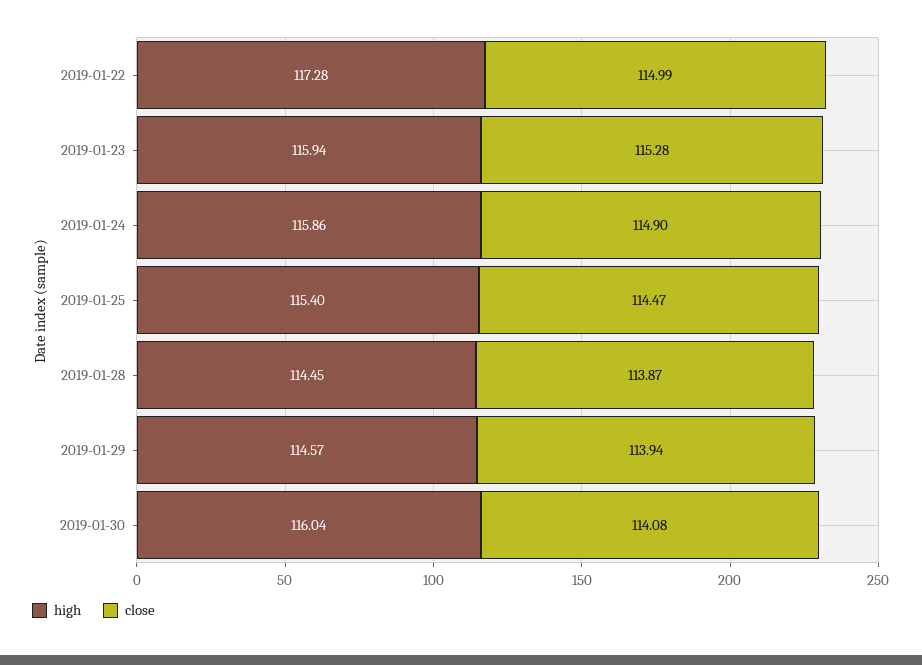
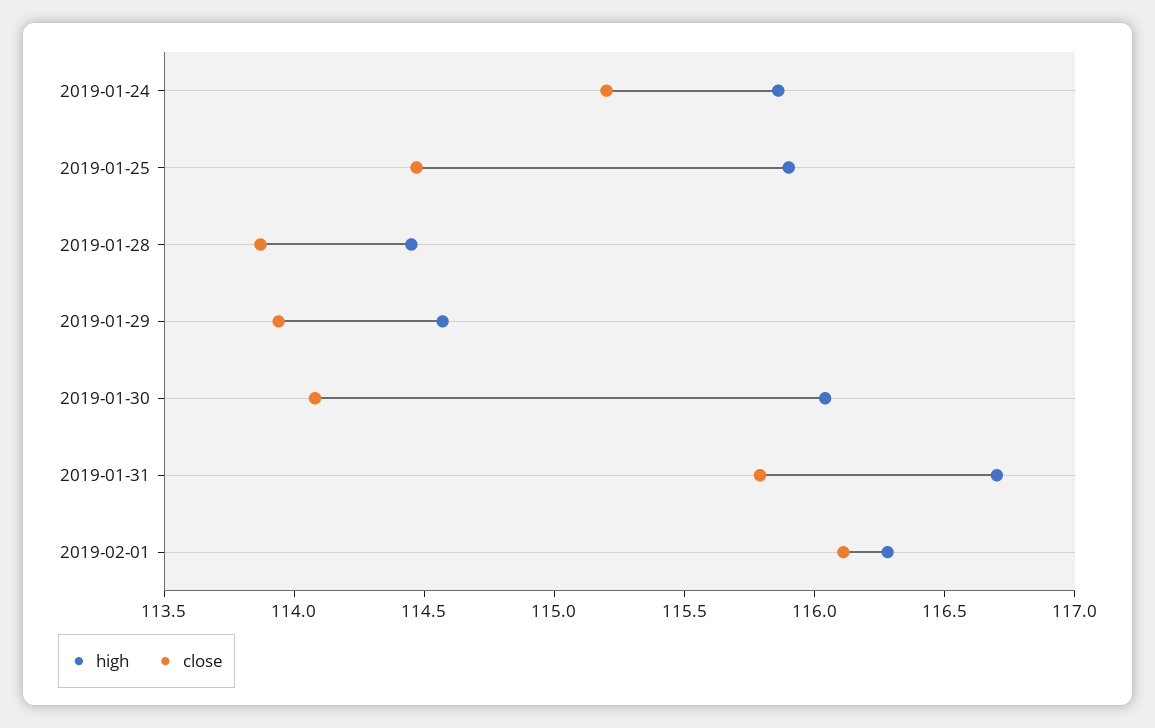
high, 2019-01-22: 117.28 -> none
close, 2019-01-22: 114.99 -> none
high, 2019-01-23: 115.94 -> none
close, 2019-01-23: 115.28 -> none
close, 2019-01-24: 114.9 -> 115.2
high, 2019-01-25: 115.4 -> 115.9
high, 2019-01-31: none -> 116.7
close, 2019-01-31: none -> 115.8
high, 2019-02-01: none -> 116.3
close, 2019-02-01: none -> 116.1

